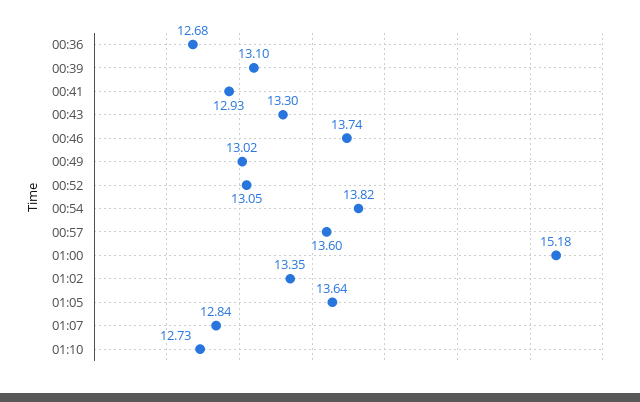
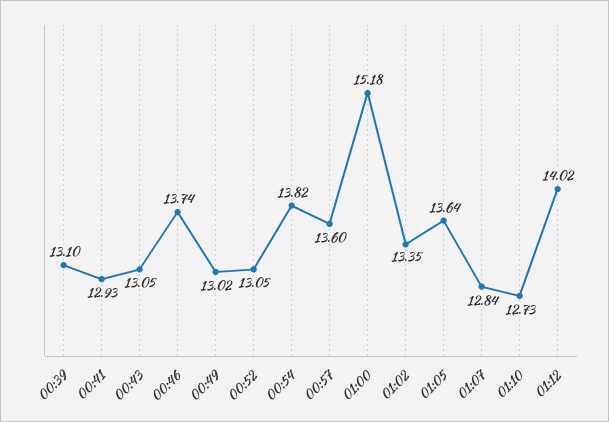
00:36: 12.68 -> none
00:43: 13.3 -> 13.05
01:12: none -> 14.02

